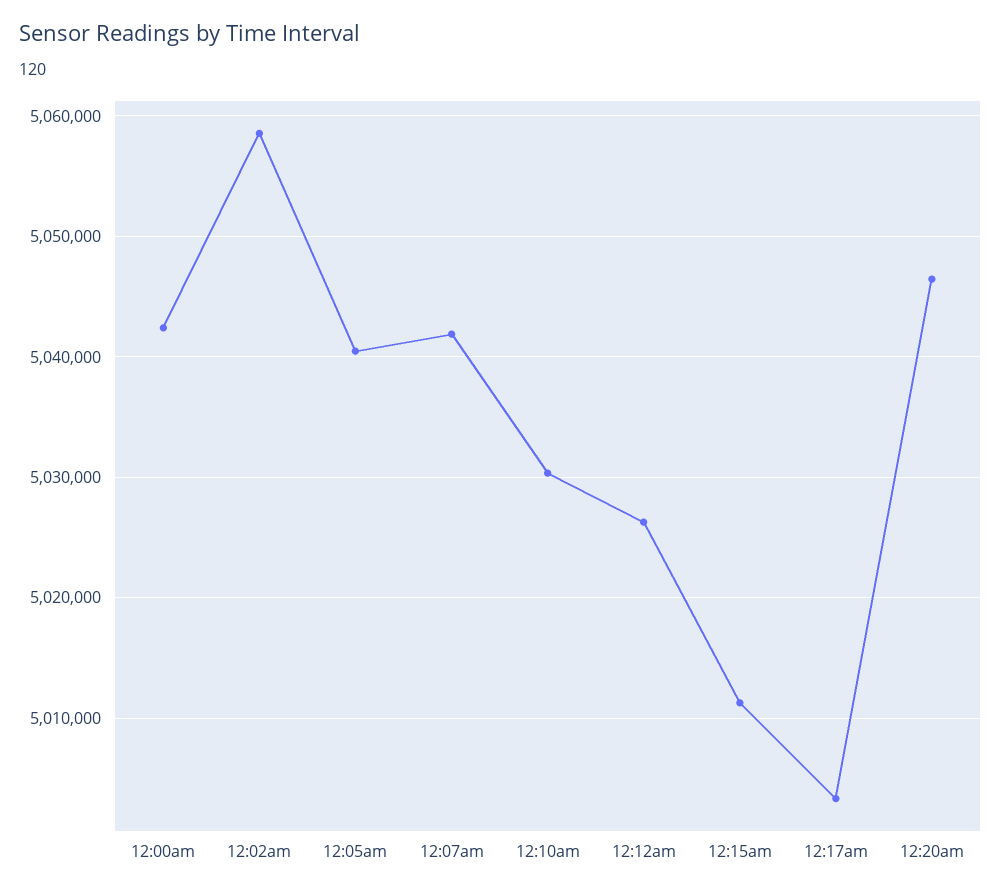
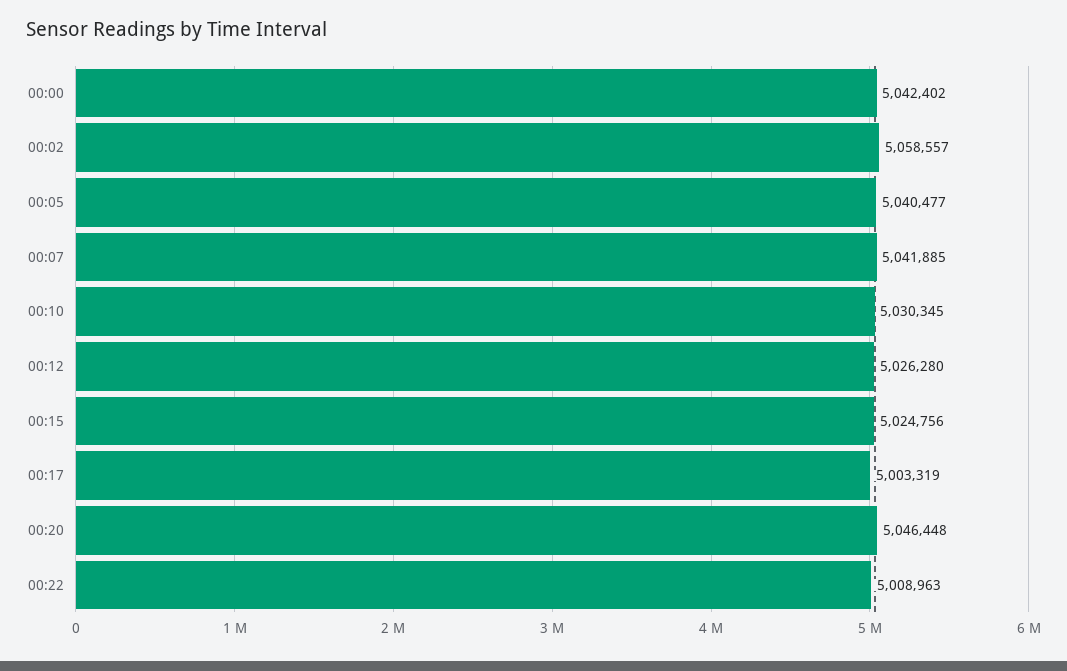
12:15am: 5011000 -> 5024756
00:22: none -> 5008963

